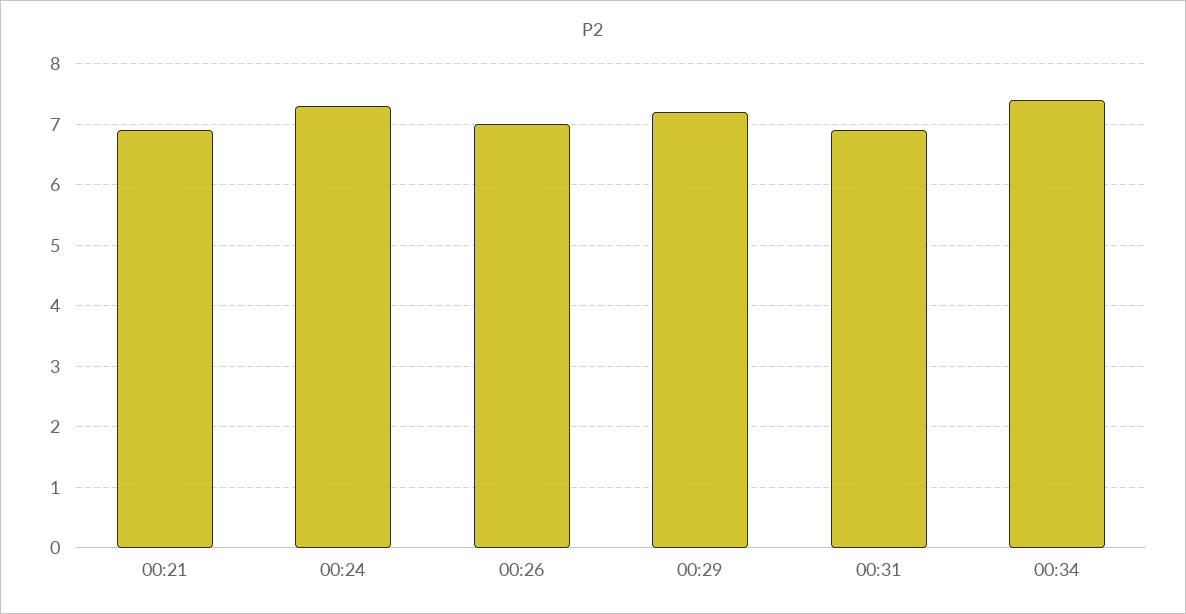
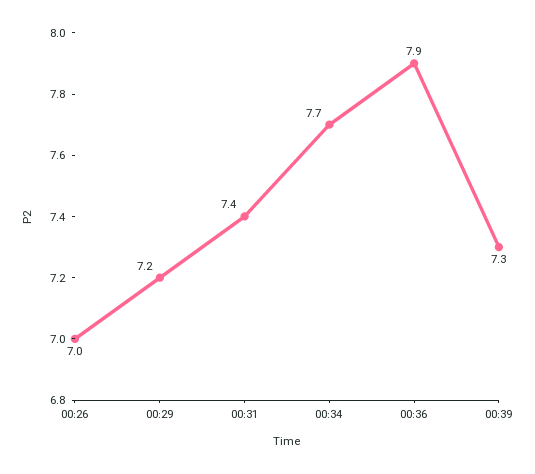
00:21: 6.9 -> none
00:24: 7.3 -> none
00:31: 6.9 -> 7.4
00:34: 7.4 -> 7.7
00:36: none -> 7.9
00:39: none -> 7.3

